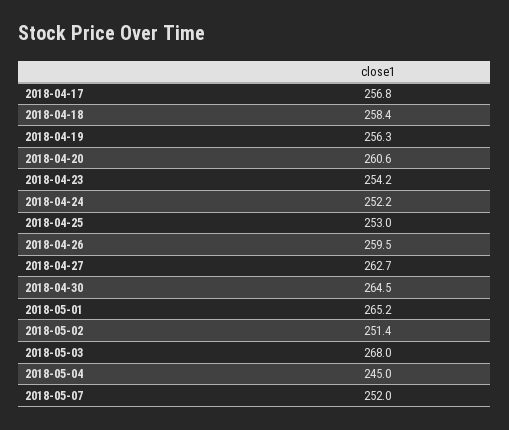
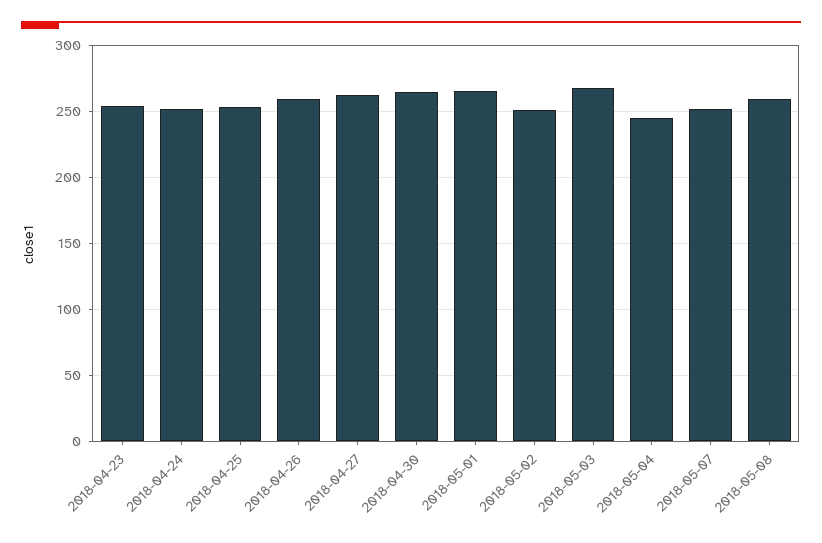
2018-04-17: 256.8 -> none
2018-04-18: 258.4 -> none
2018-04-19: 256.3 -> none
2018-04-20: 260.6 -> none
2018-05-08: none -> 260

